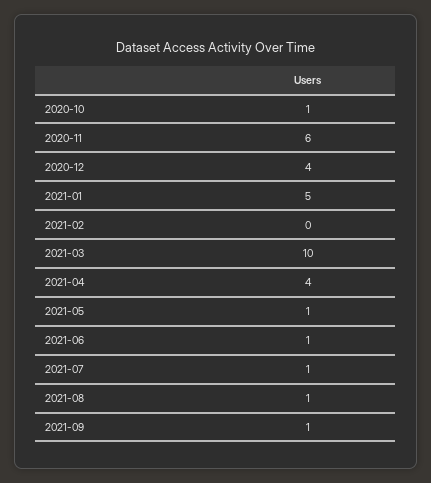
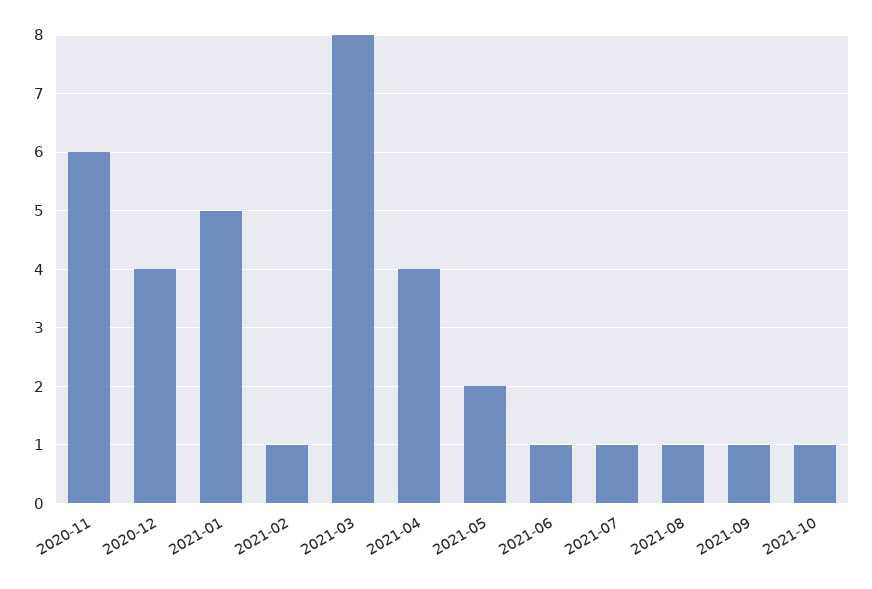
2020-10: 1 -> none
2021-02: 0 -> 1
2021-03: 10 -> 8
2021-05: 1 -> 2
2021-10: none -> 1

